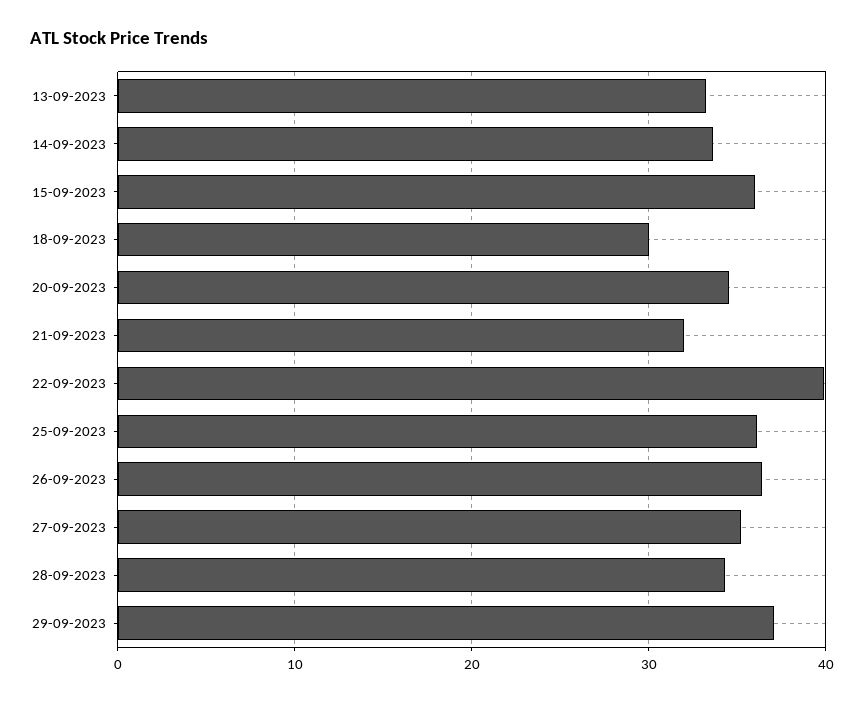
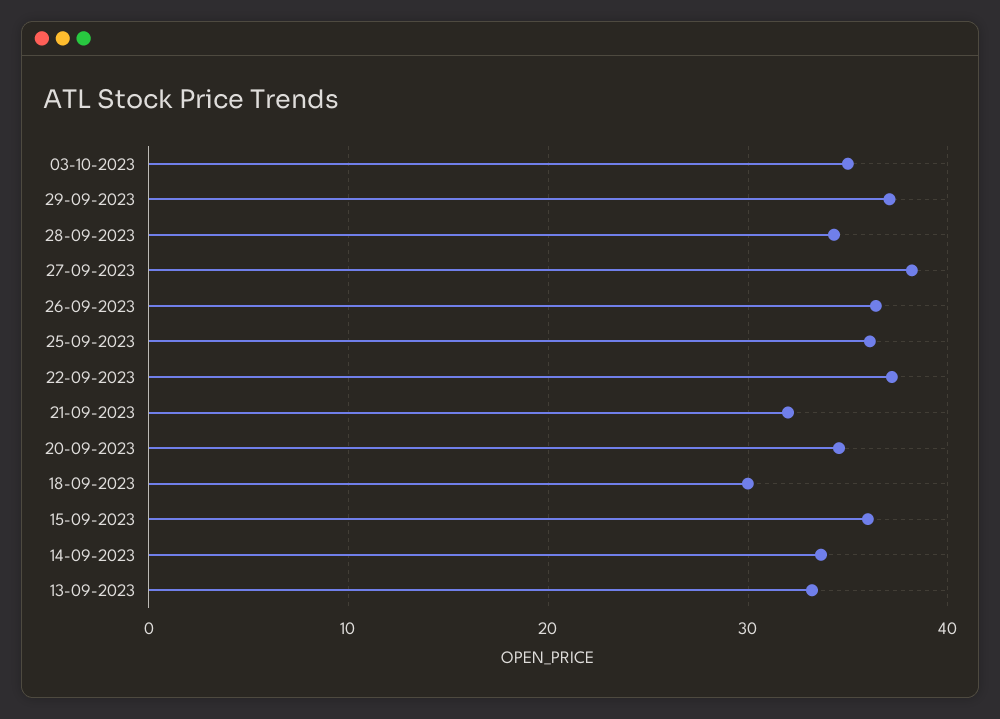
22-09-2023: 40 -> 37
27-09-2023: 35 -> 38
03-10-2023: none -> 35

